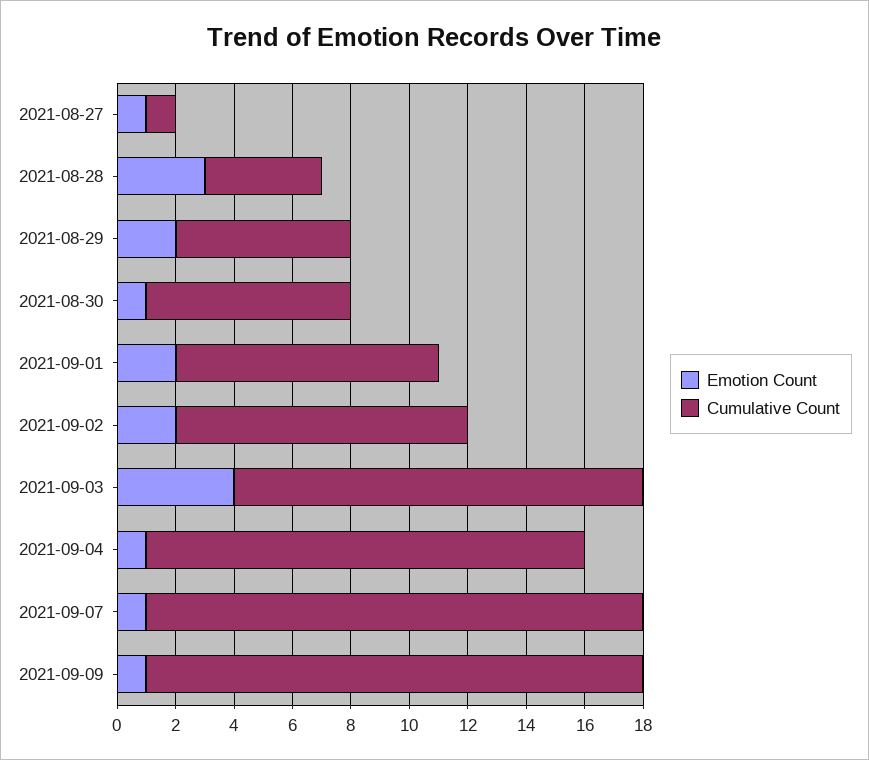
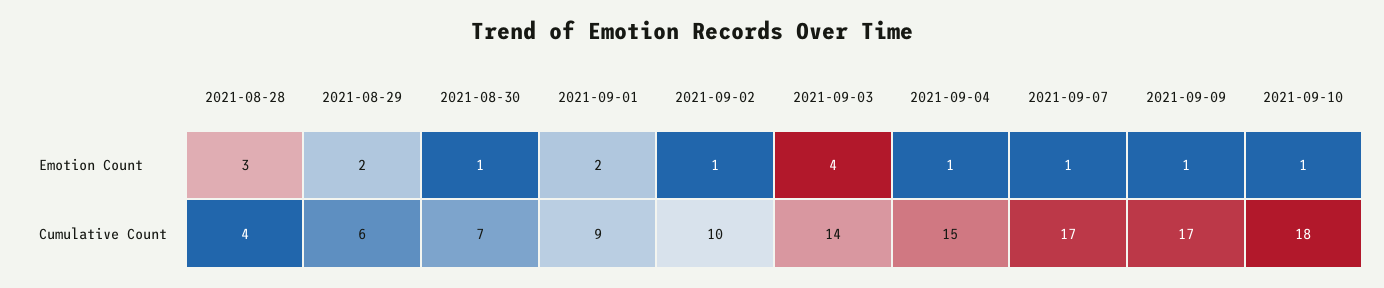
Emotion Count, 2021-08-27: 1 -> none
Cumulative Count, 2021-08-27: 1 -> none
Emotion Count, 2021-09-02: 2 -> 1
Emotion Count, 2021-09-10: none -> 1
Cumulative Count, 2021-09-10: none -> 18

